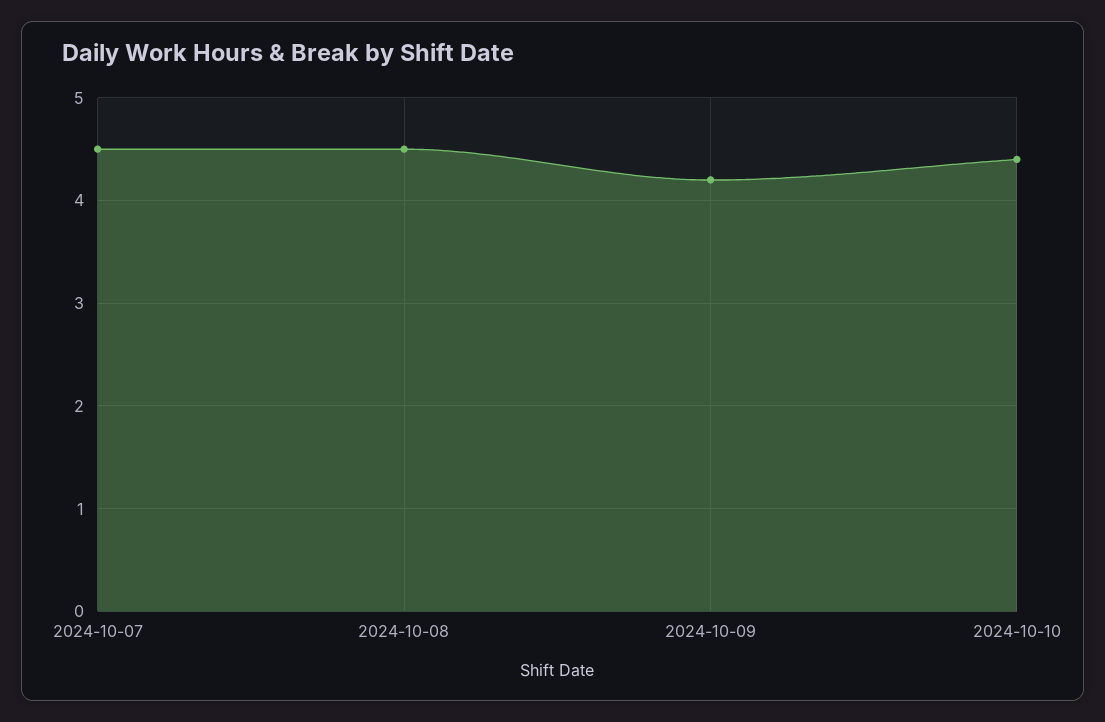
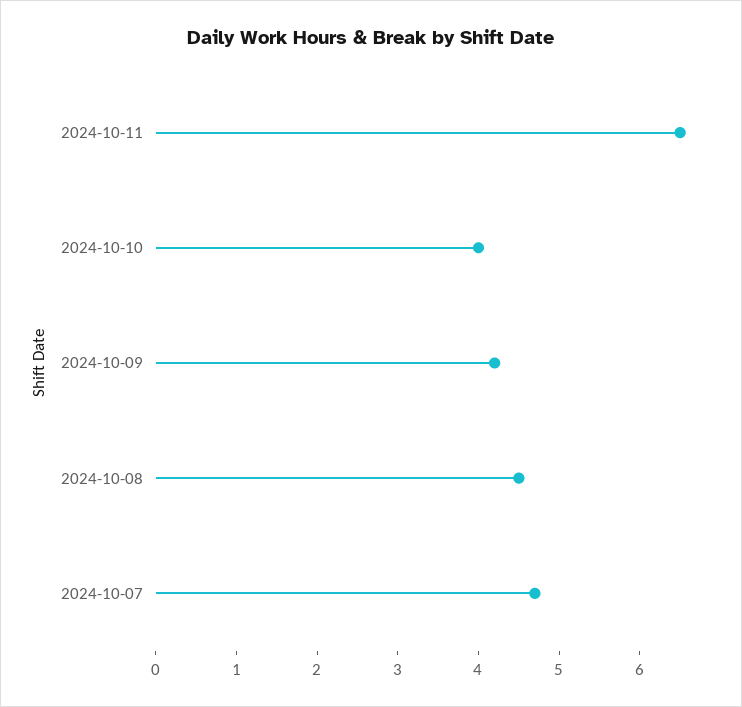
2024-10-07: 4.5 -> 4.7
2024-10-10: 4.4 -> 4
2024-10-11: none -> 6.5

